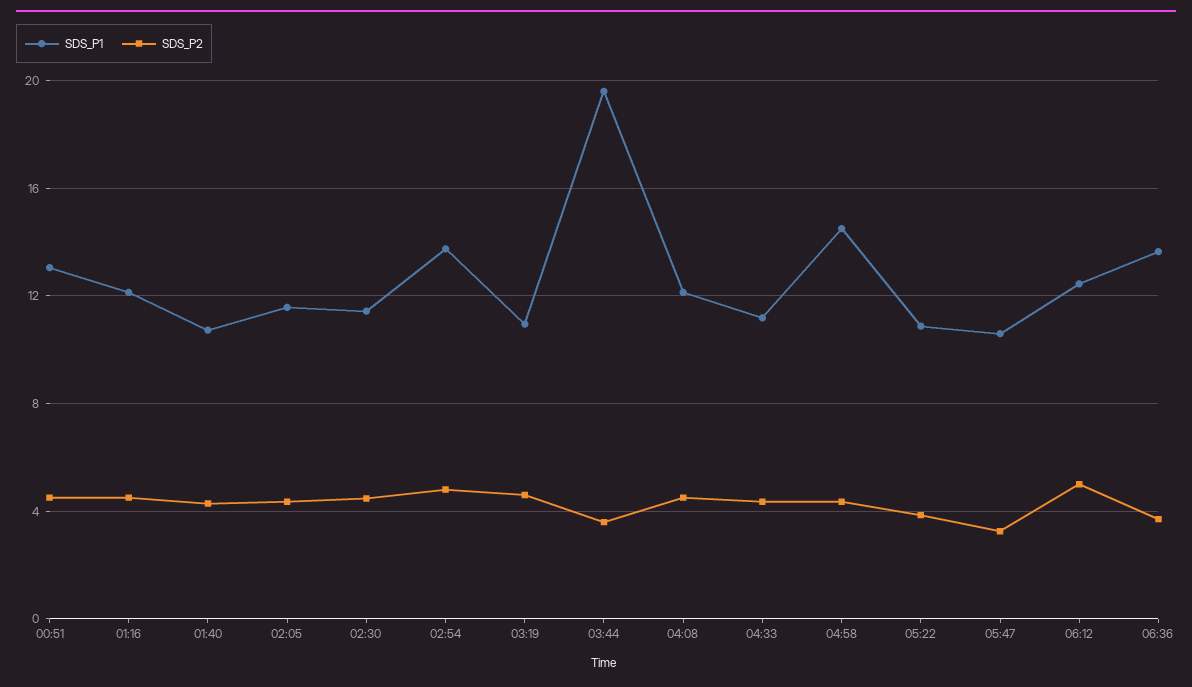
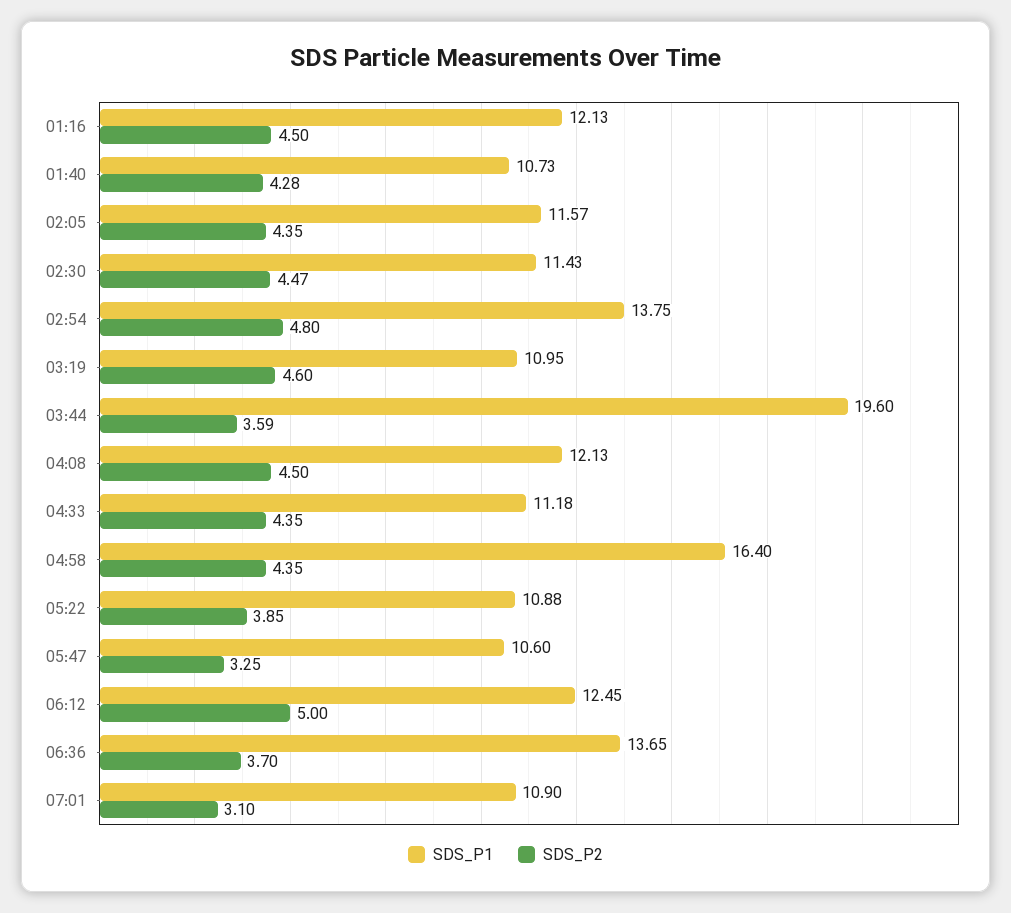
SDS_P1, 00:51: 13 -> none
SDS_P2, 00:51: 4.5 -> none
SDS_P1, 04:58: 14.5 -> 16.4
SDS_P1, 07:01: none -> 10.9
SDS_P2, 07:01: none -> 3.1

